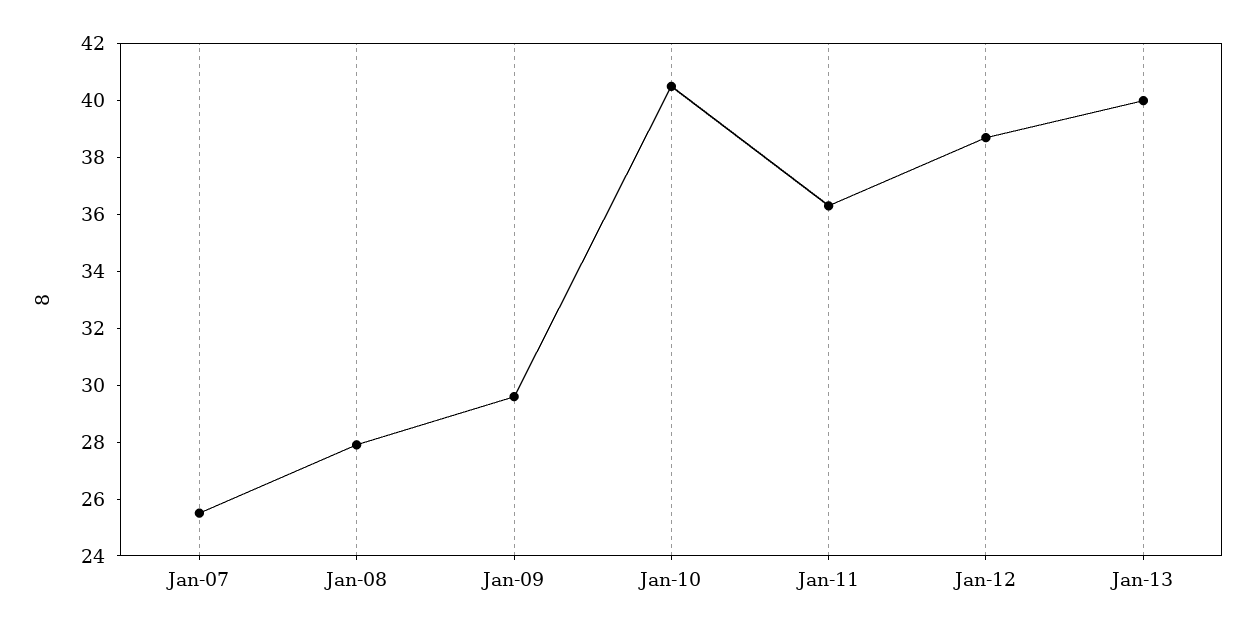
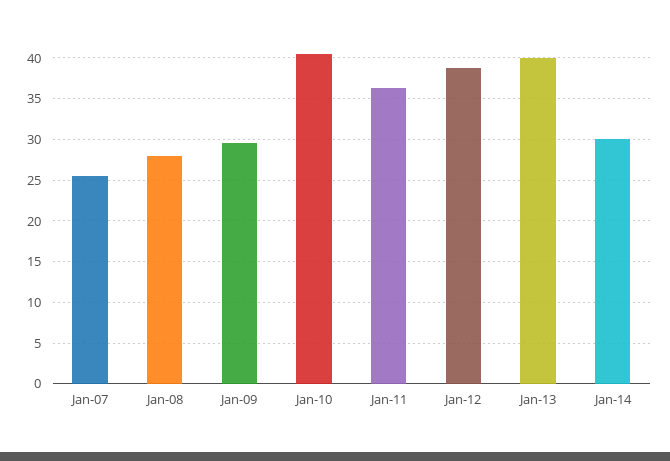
Jan-14: none -> 30

